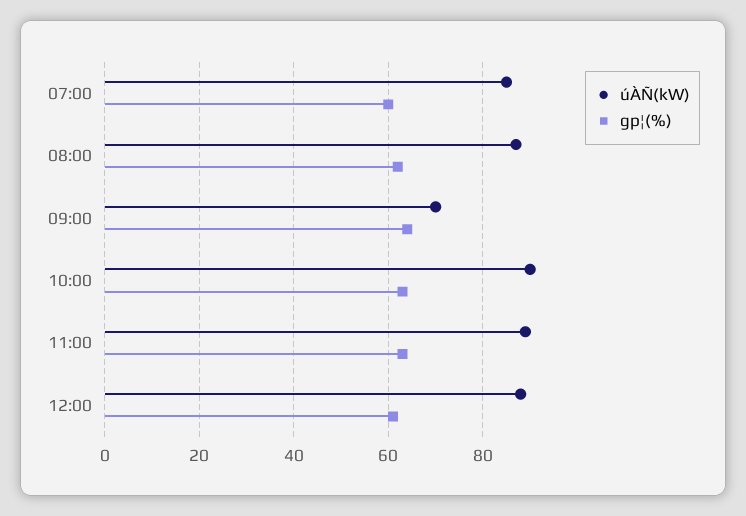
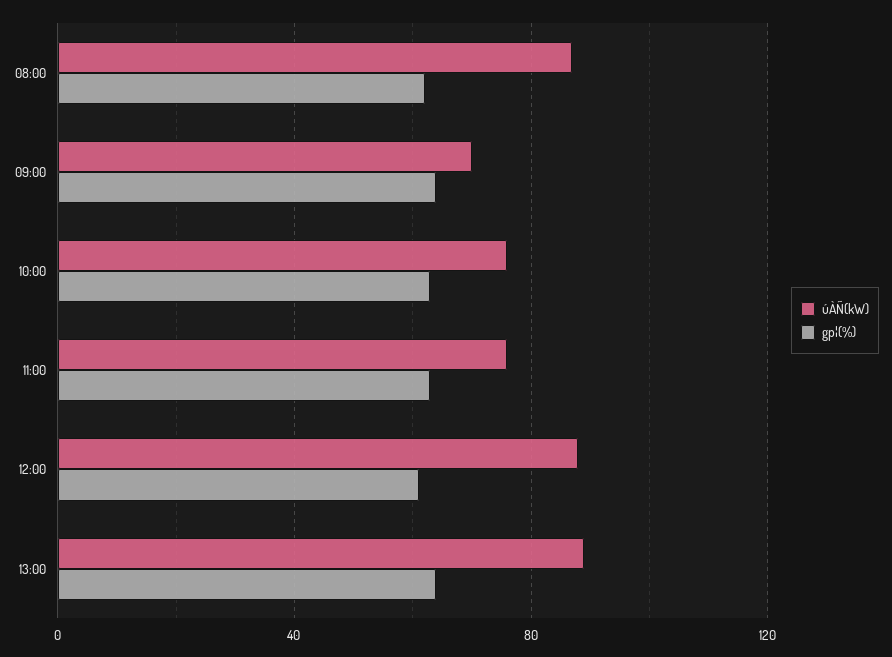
úÀÑ(kW), 07:00: 85 -> none
gp¦(%), 07:00: 60 -> none
úÀÑ(kW), 10:00: 90 -> 75
úÀÑ(kW), 11:00: 90 -> 75
úÀÑ(kW), 13:00: none -> 90
gp¦(%), 13:00: none -> 65

